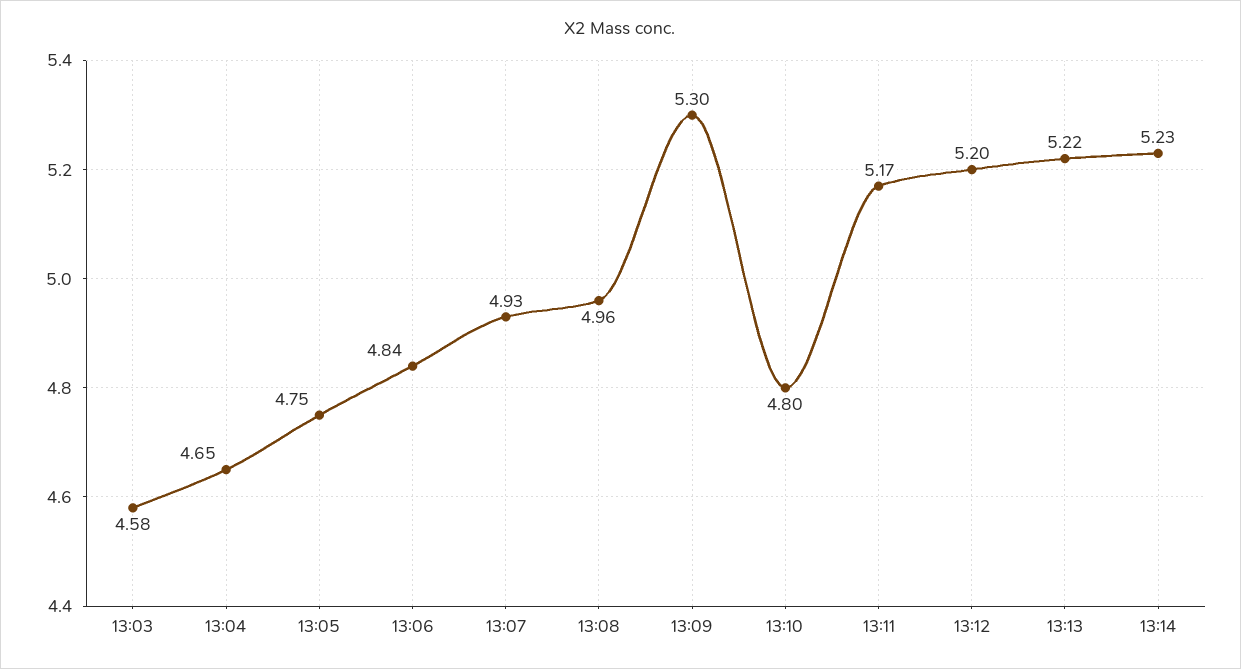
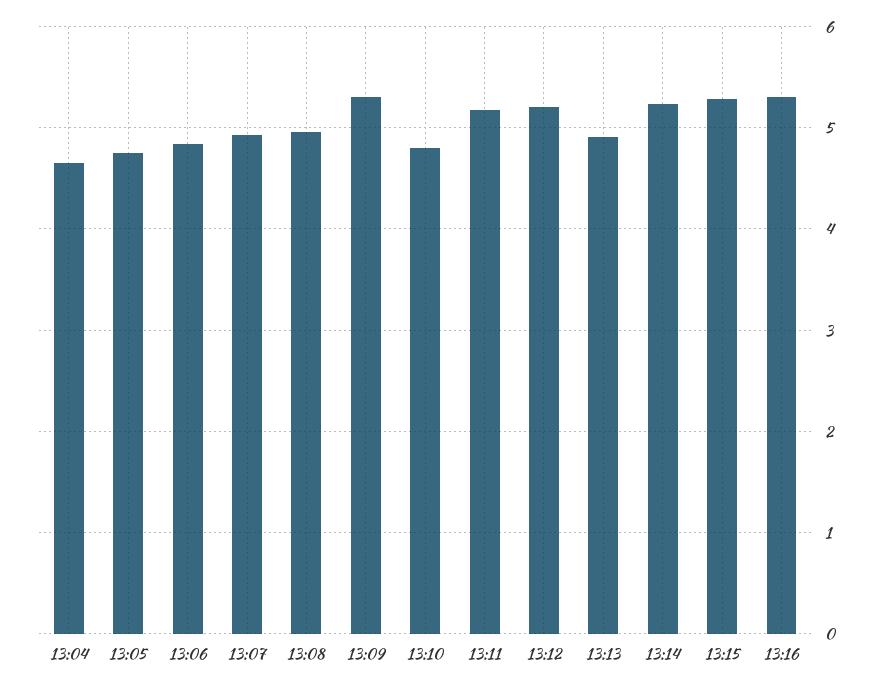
13:03: 4.58 -> none
13:13: 5.22 -> 4.9
13:15: none -> 5.3
13:16: none -> 5.3

